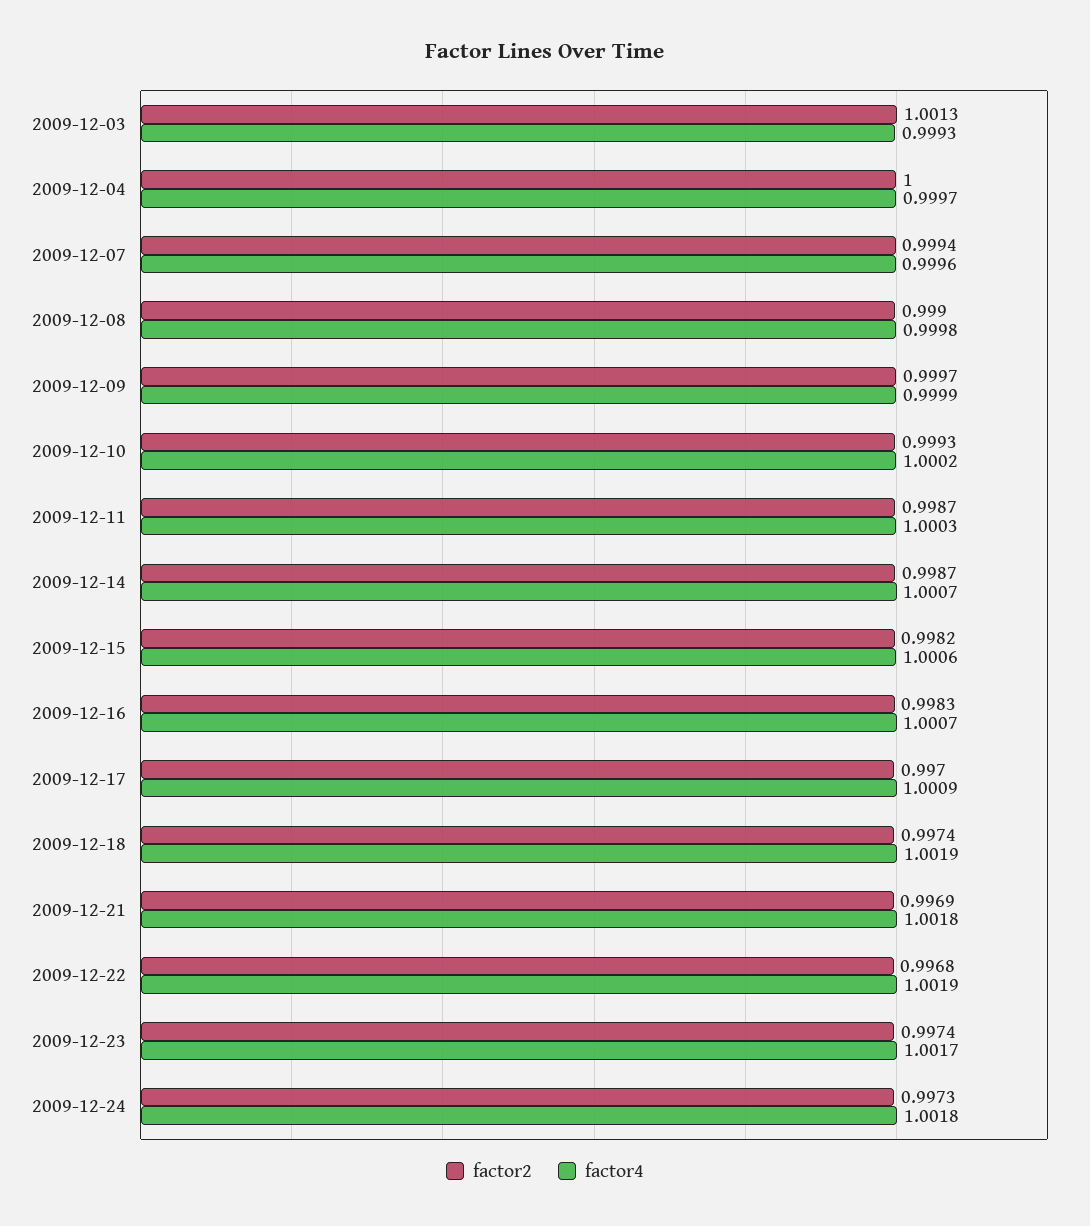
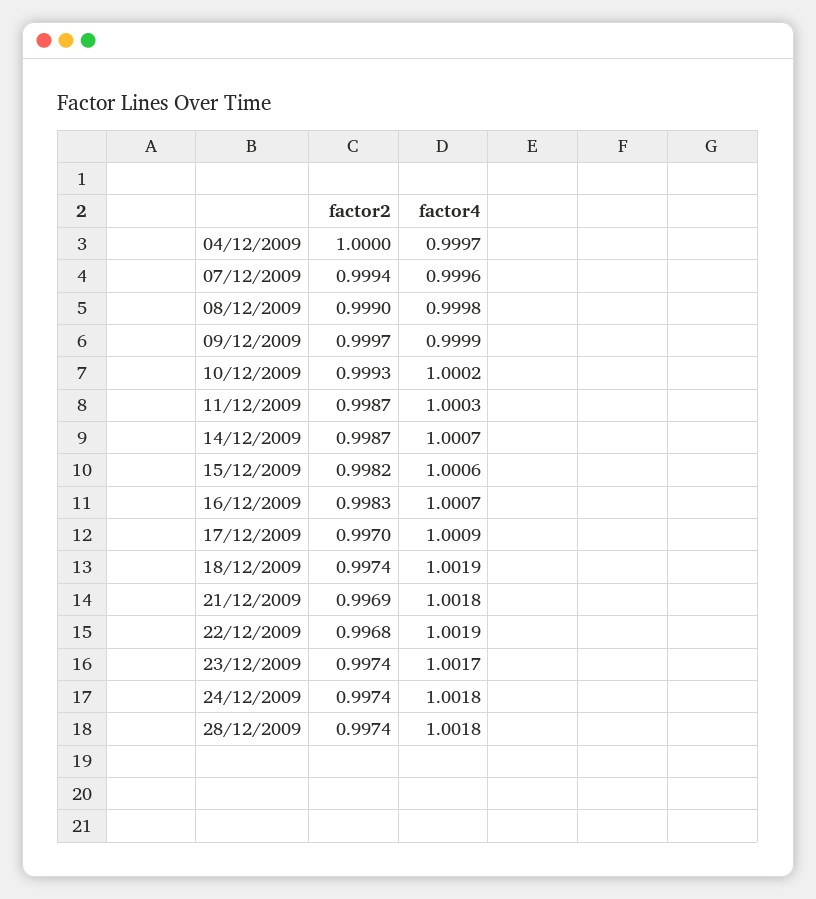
factor2, 2009-12-03: 1.0013 -> none
factor4, 2009-12-03: 0.9993 -> none
factor2, 2009-12-24: 0.9973 -> 0.9974
factor2, 28/12/2009: none -> 0.9974
factor4, 28/12/2009: none -> 1.0018

